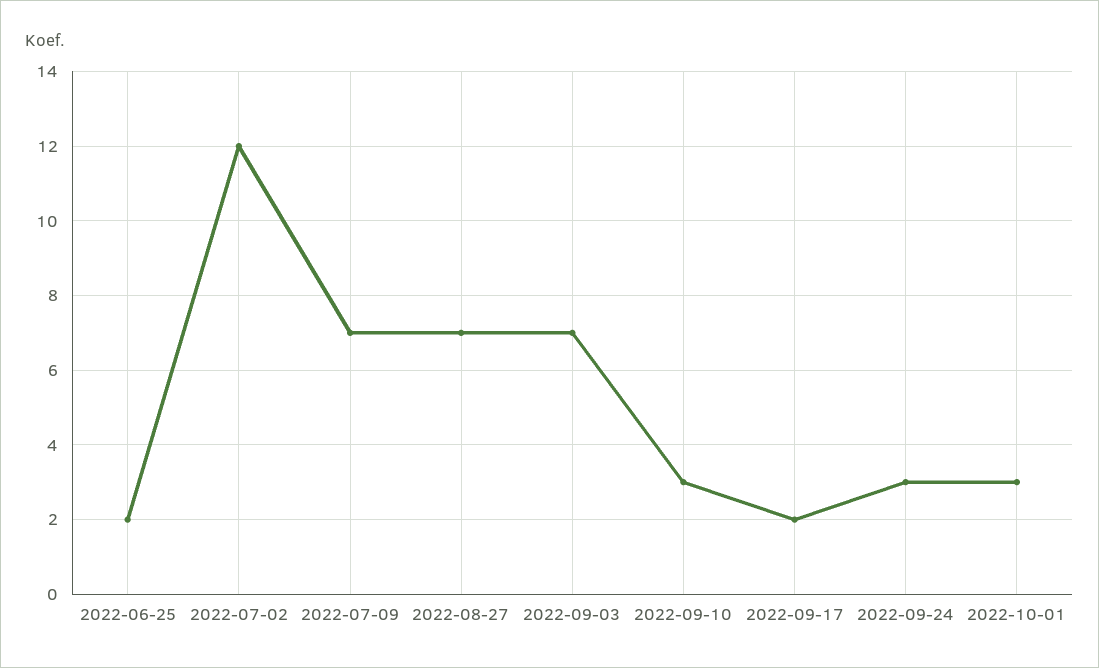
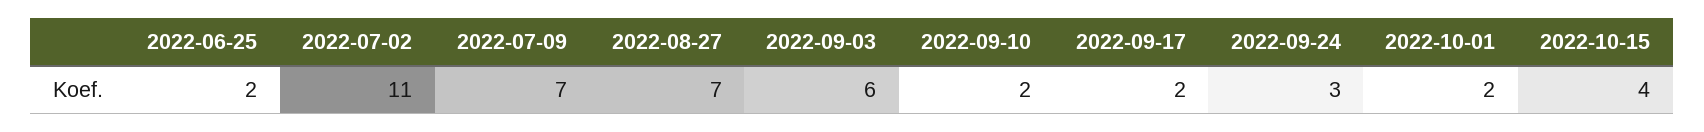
2022-07-02: 12 -> 11
2022-09-03: 7 -> 6
2022-09-10: 3 -> 2
2022-10-01: 3 -> 2
2022-10-15: none -> 4

